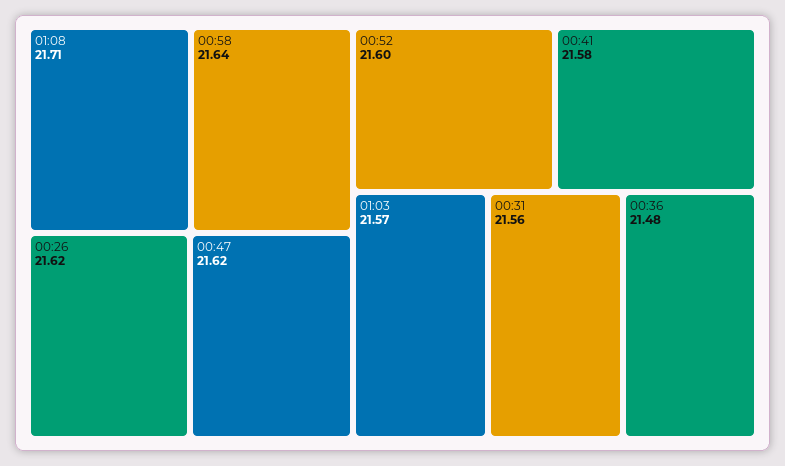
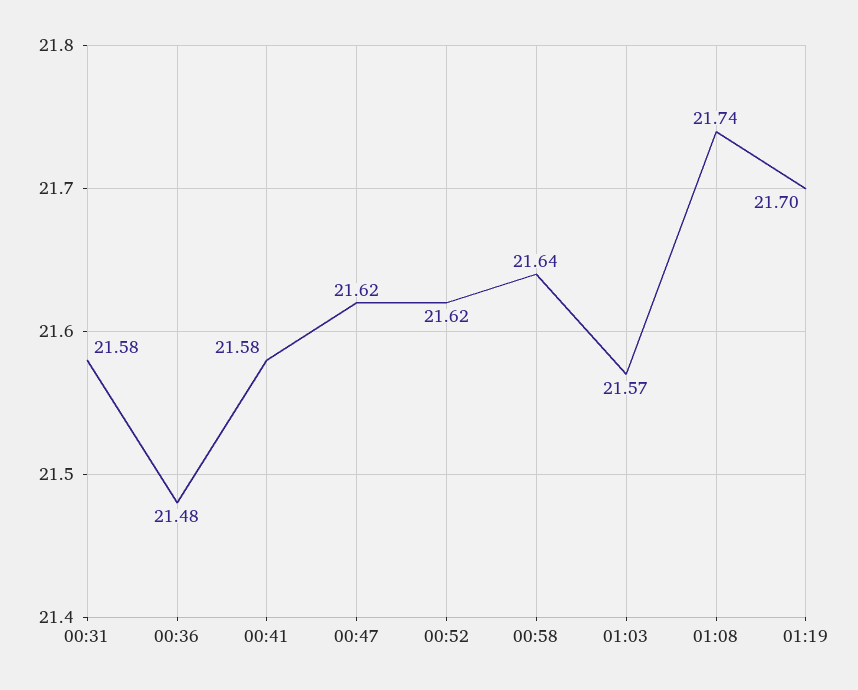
01:08: 21.71 -> 21.74
00:26: 21.62 -> none
00:52: 21.6 -> 21.62
00:31: 21.56 -> 21.58
01:19: none -> 21.7

